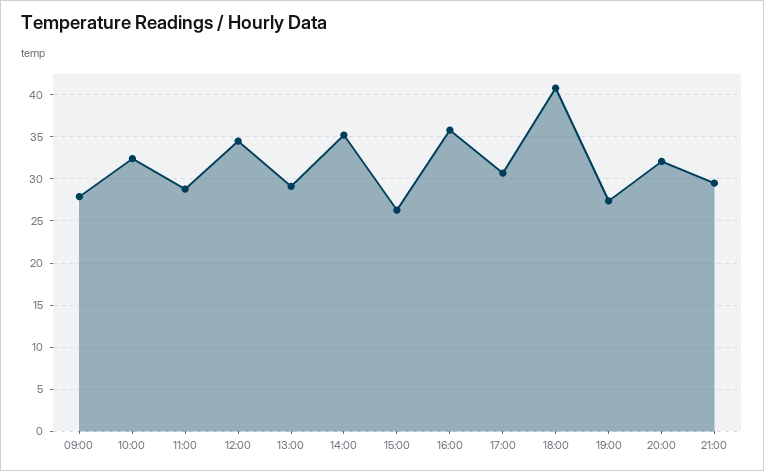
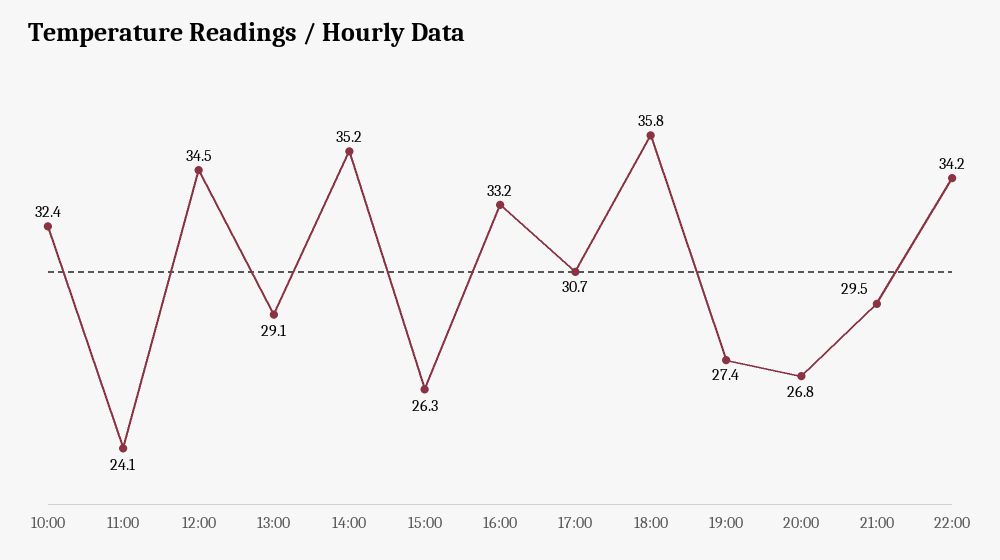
09:00: 28 -> none
11:00: 29 -> 24.1
16:00: 36 -> 33.2
18:00: 41 -> 35.8
20:00: 32 -> 26.8
22:00: none -> 34.2

